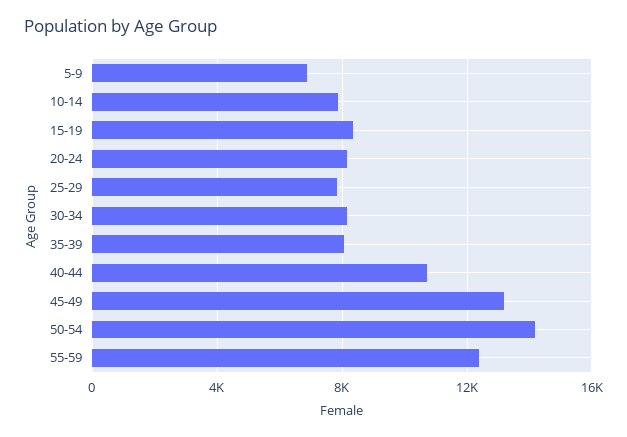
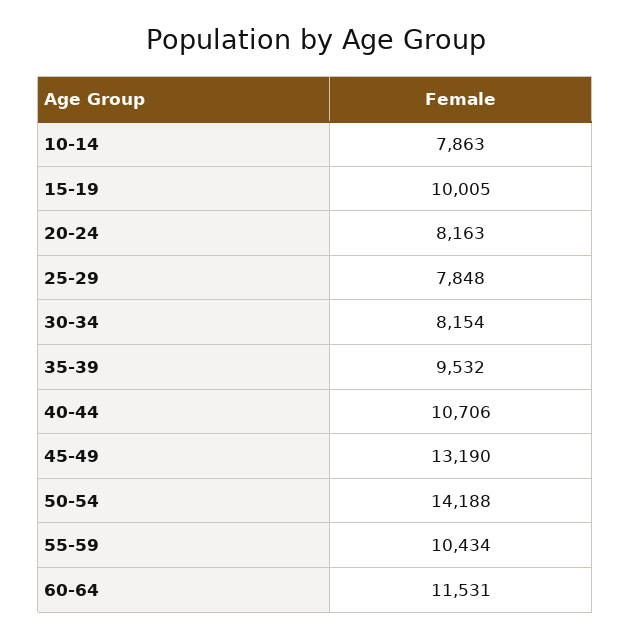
5-9: 7000 -> none
15-19: 8500 -> 10005
35-39: 8000 -> 9532
55-59: 12500 -> 10434
60-64: none -> 11531

